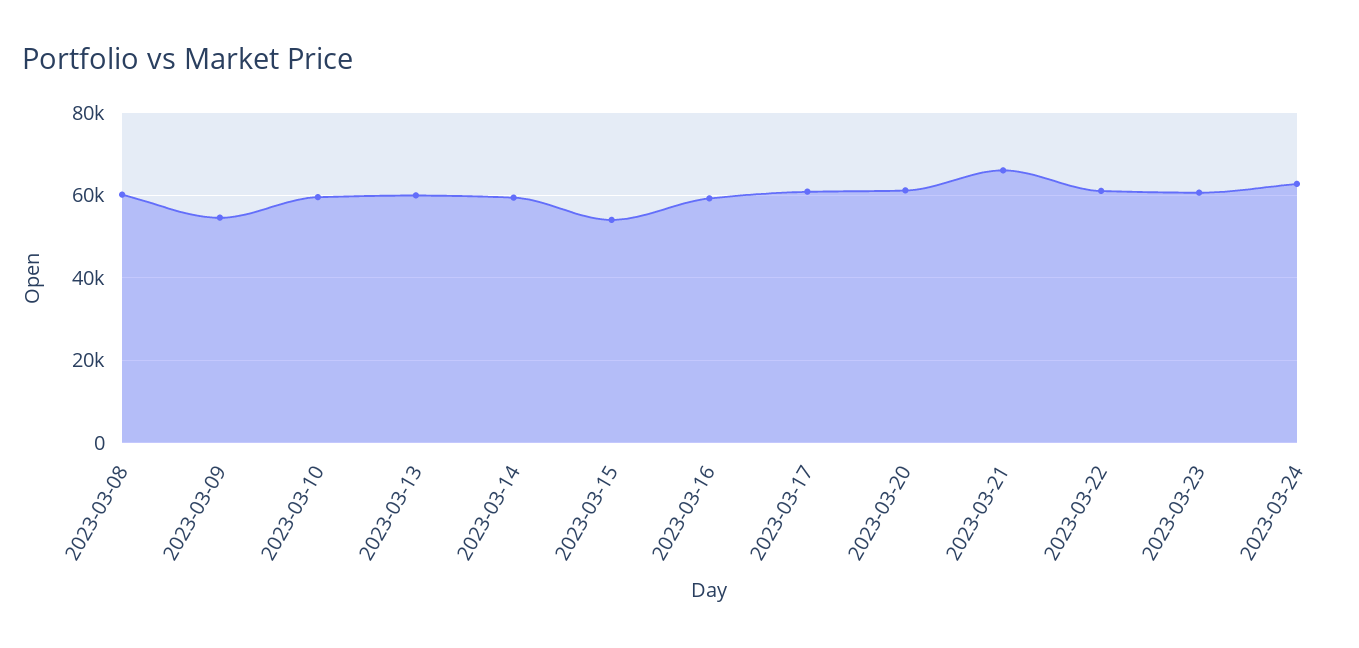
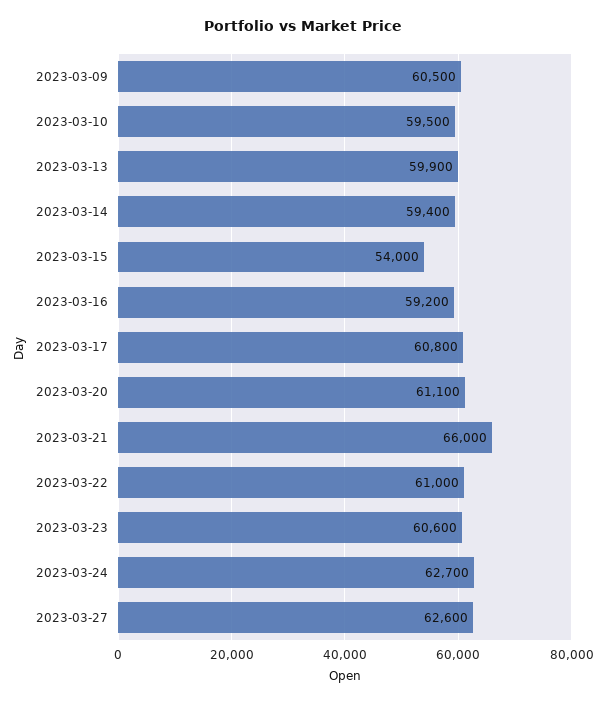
2023-03-08: 60000 -> none
2023-03-09: 54000 -> 60500
2023-03-27: none -> 62600

